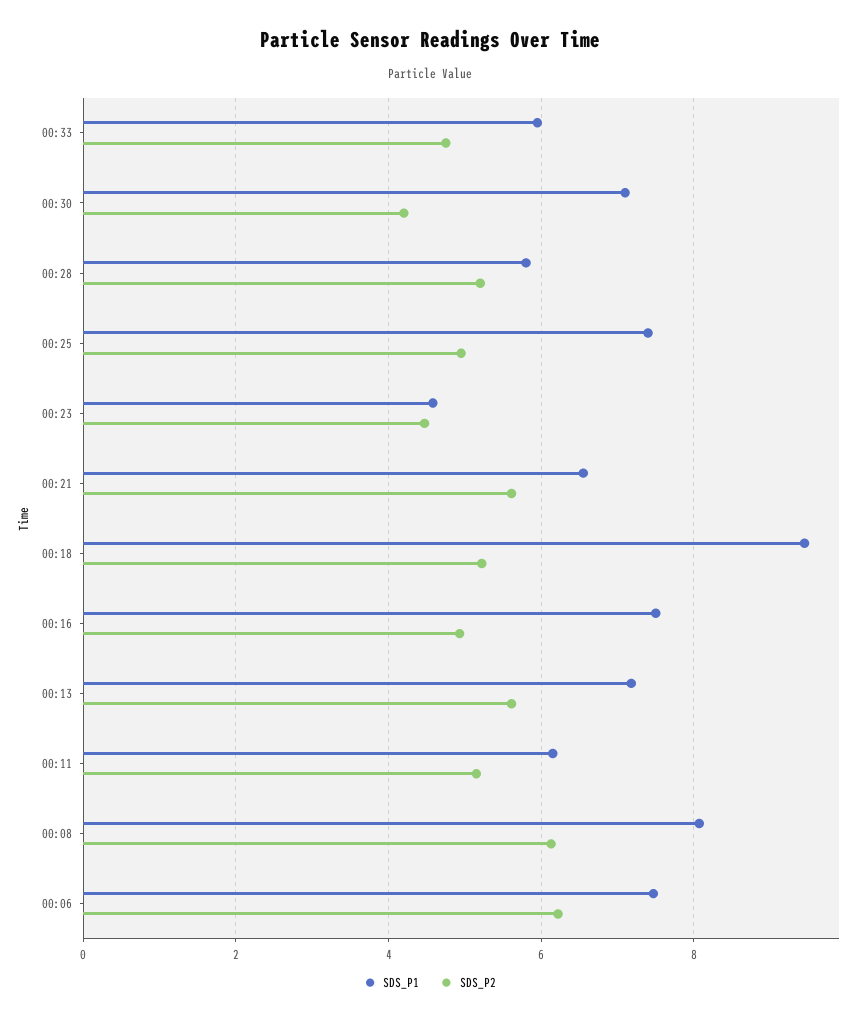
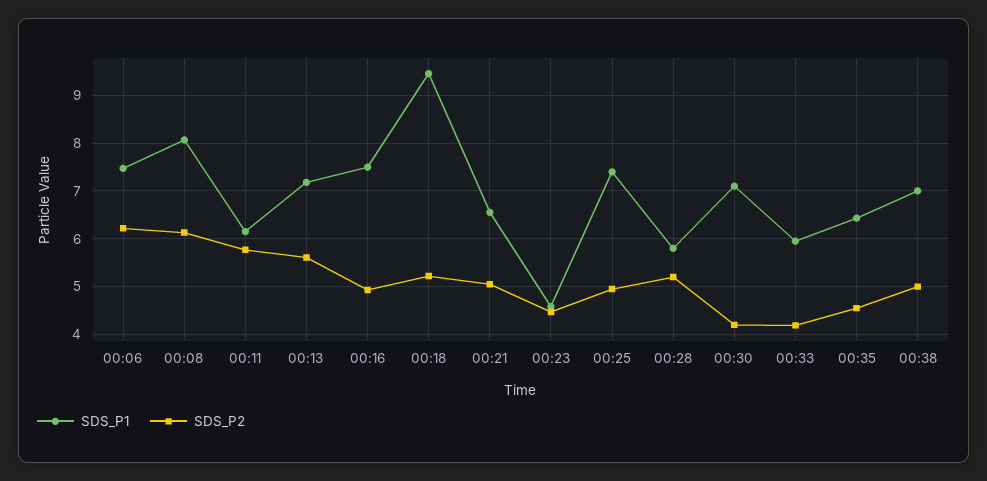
SDS_P2, 00:33: 4.8 -> 4.2
SDS_P2, 00:21: 5.6 -> 5
SDS_P2, 00:11: 5.2 -> 5.8
SDS_P1, 00:35: none -> 6.4
SDS_P2, 00:35: none -> 4.6
SDS_P1, 00:38: none -> 7
SDS_P2, 00:38: none -> 5

